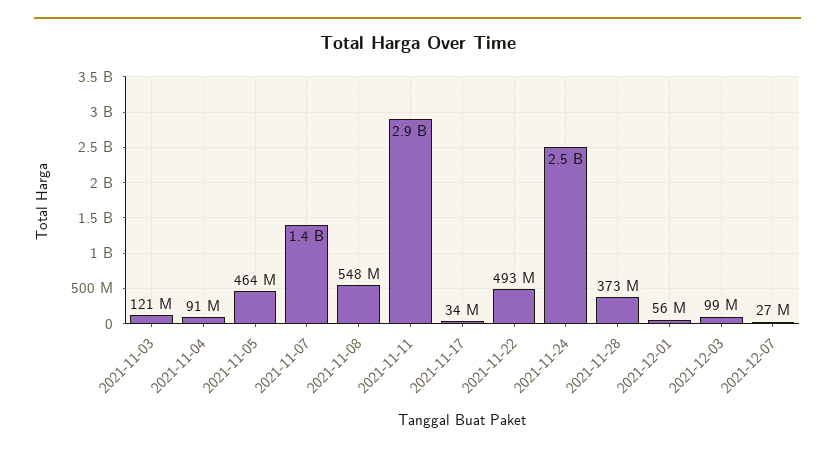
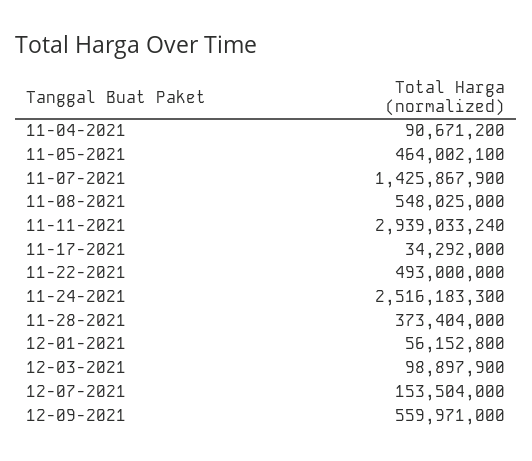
2021-11-03: 121000000 -> none
2021-12-07: 27000000 -> 153504000
12-09-2021: none -> 559971000

